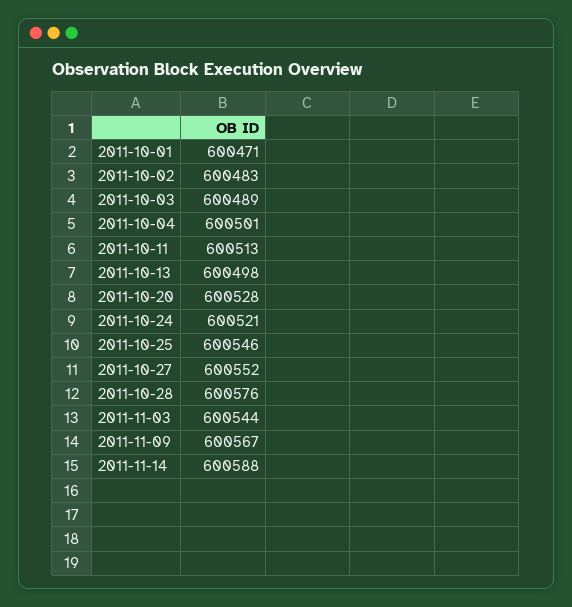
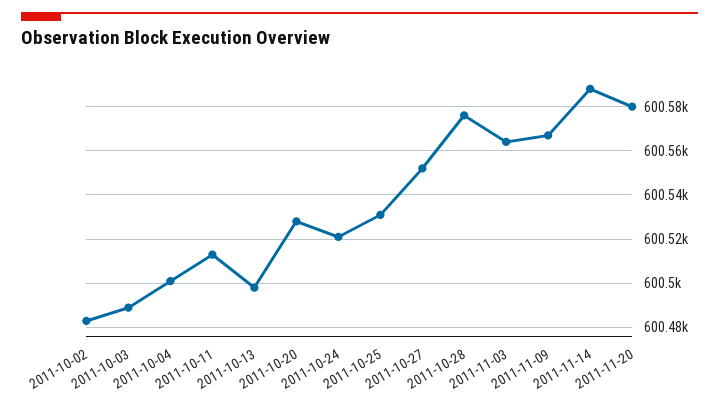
2011-10-01: 600471 -> none
2011-10-25: 600546 -> 600530
2011-11-03: 600544 -> 600565
2011-11-20: none -> 600580

